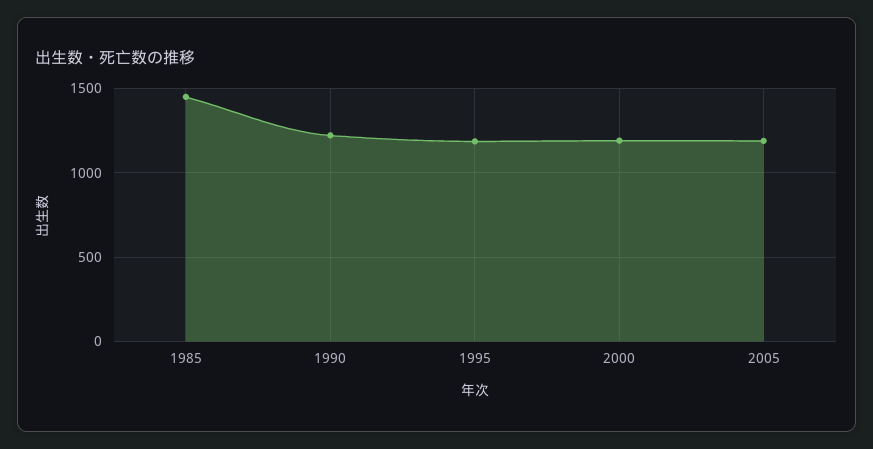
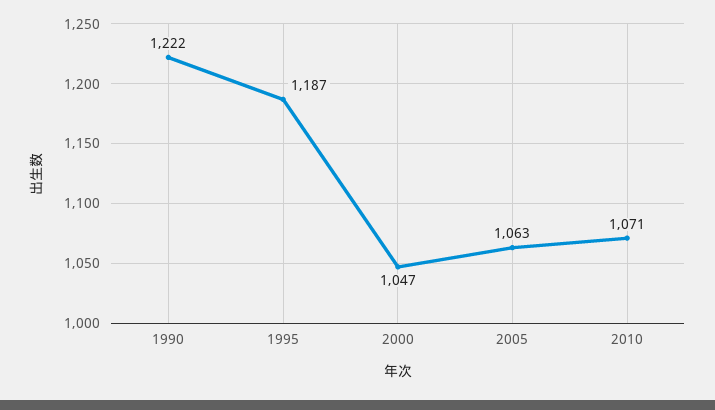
1985: 1450 -> none
2000: 1200 -> 1047
2005: 1200 -> 1063
2010: none -> 1071

